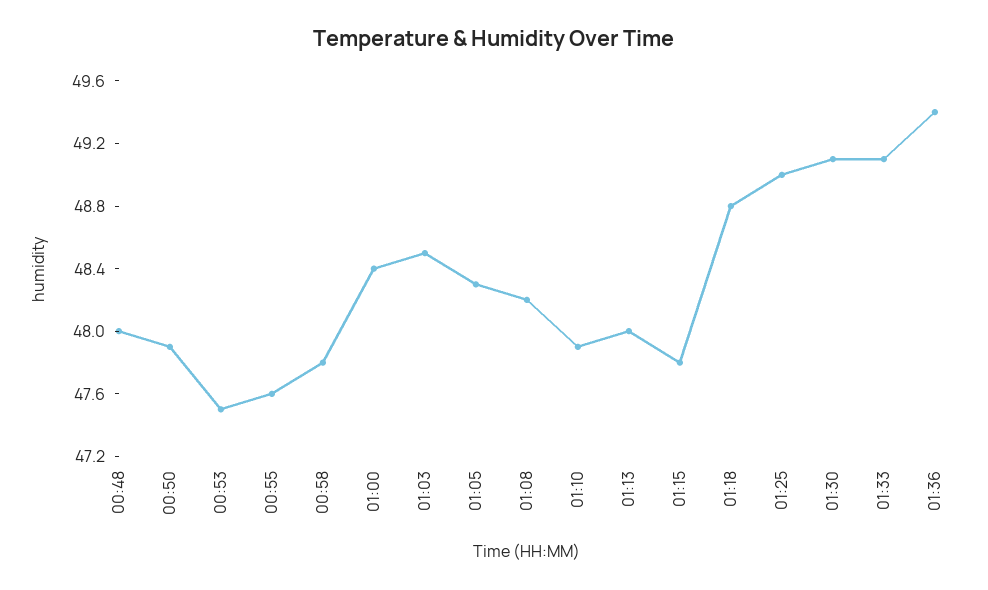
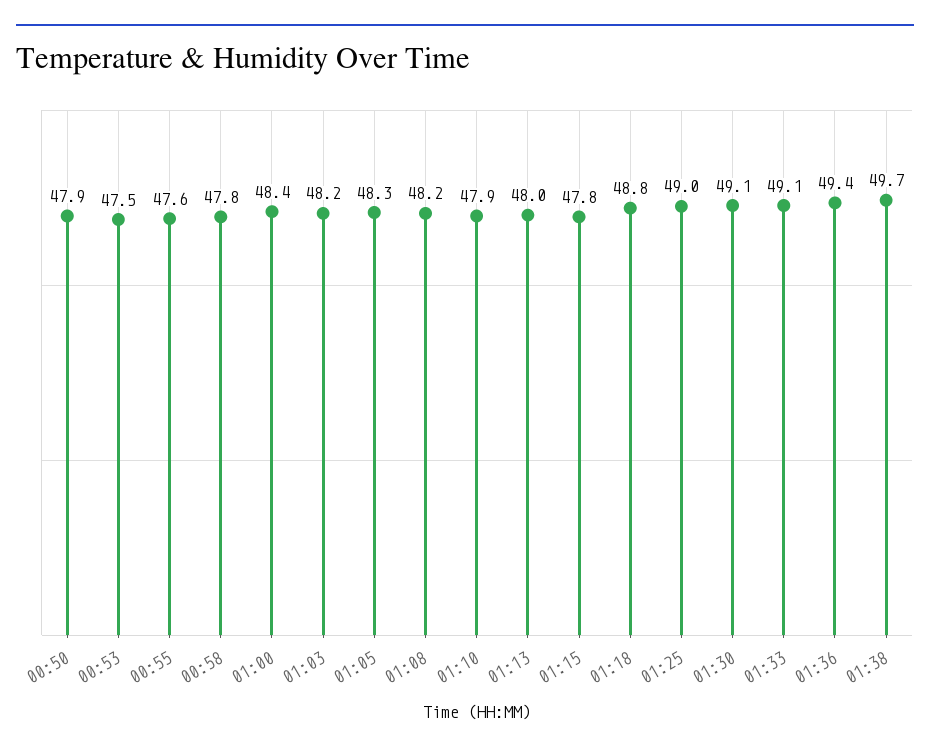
00:48: 48 -> none
01:03: 48.5 -> 48.2
01:38: none -> 49.7

